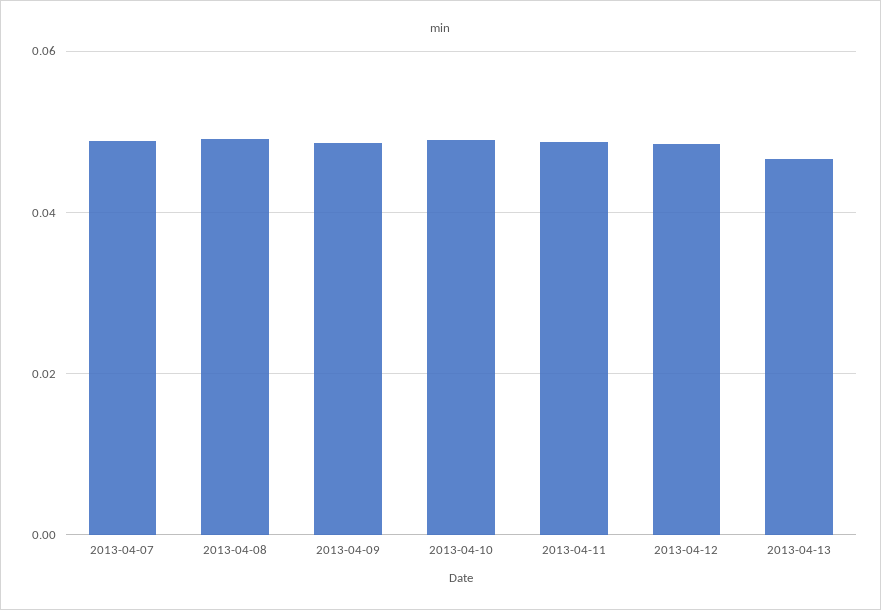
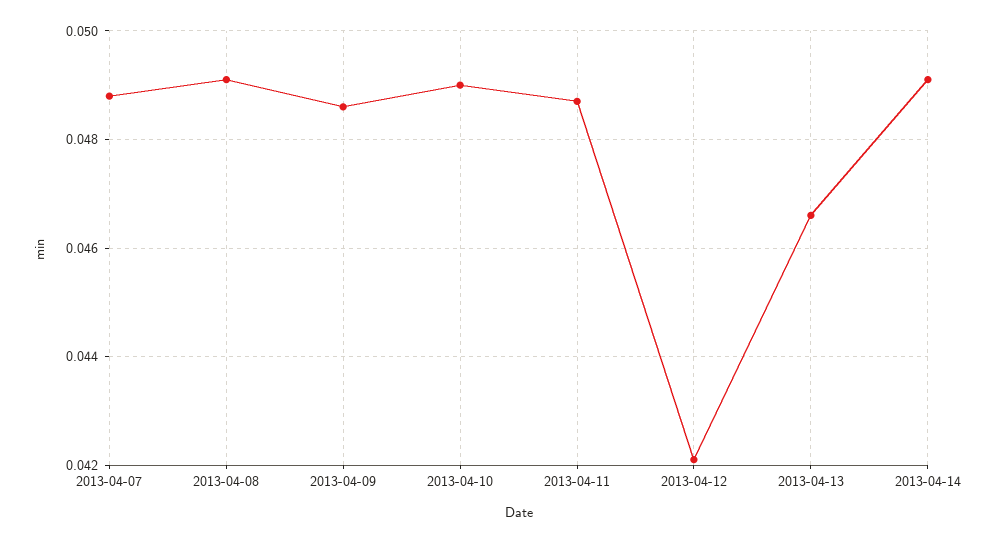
2013-04-12: 0.048 -> 0.042
2013-04-14: none -> 0.049

